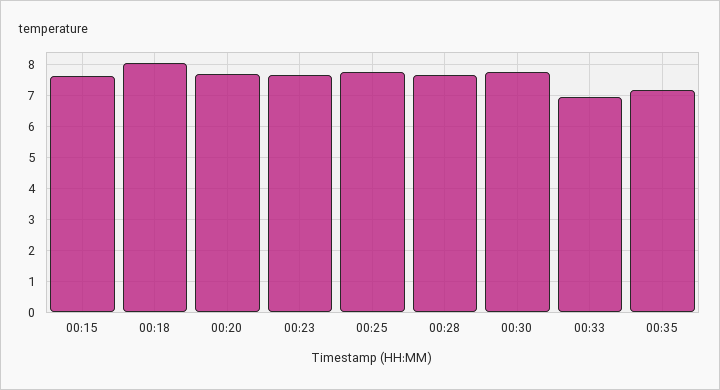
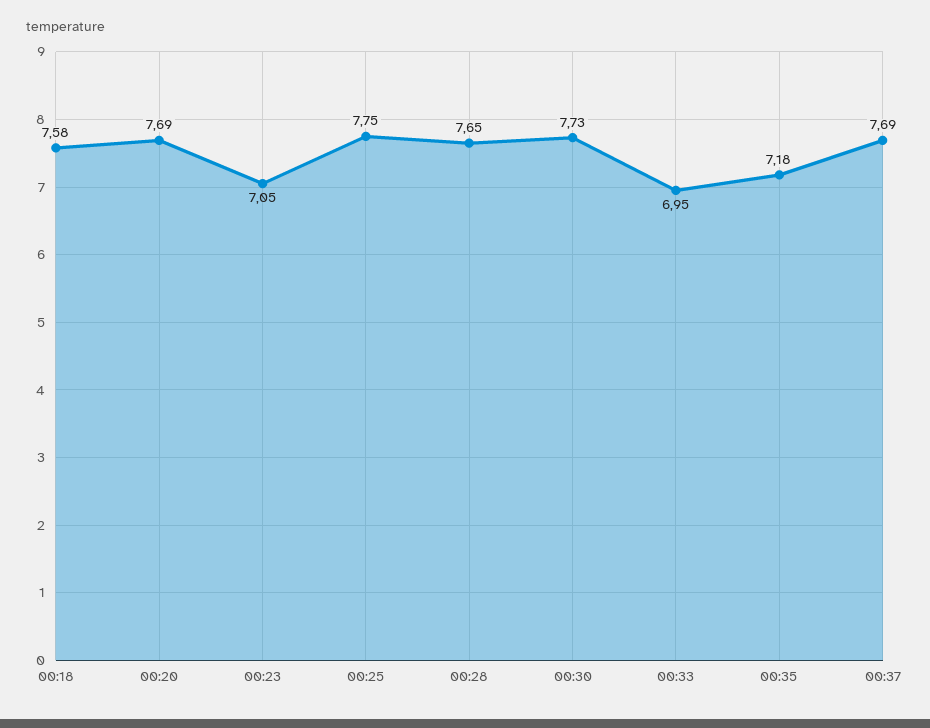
00:15: 7.6 -> none
00:18: 8 -> 7.58
00:23: 7.6 -> 7.05
00:37: none -> 7.69

